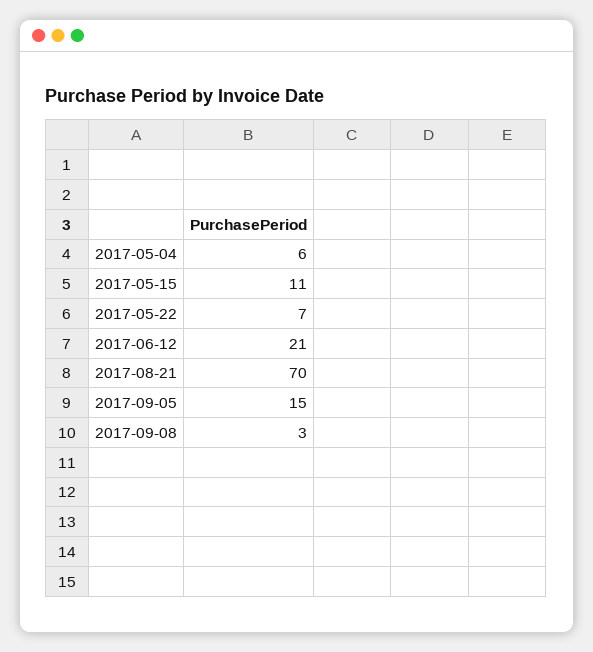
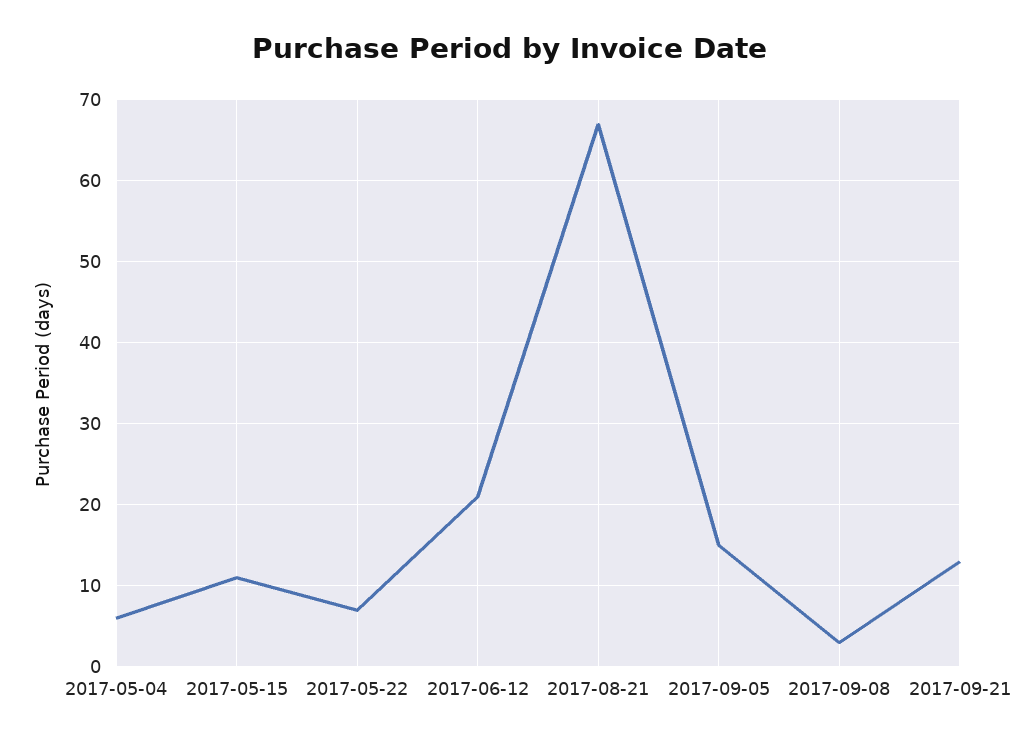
2017-08-21: 70 -> 67
2017-09-21: none -> 13

